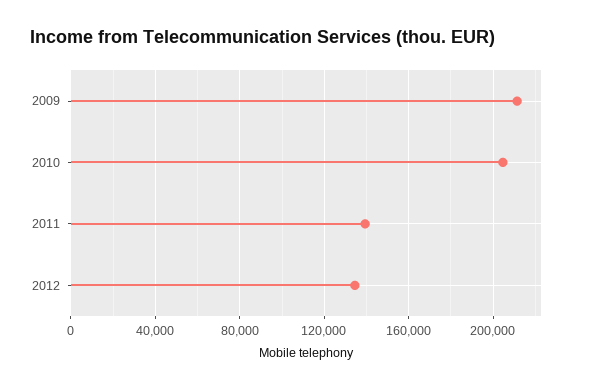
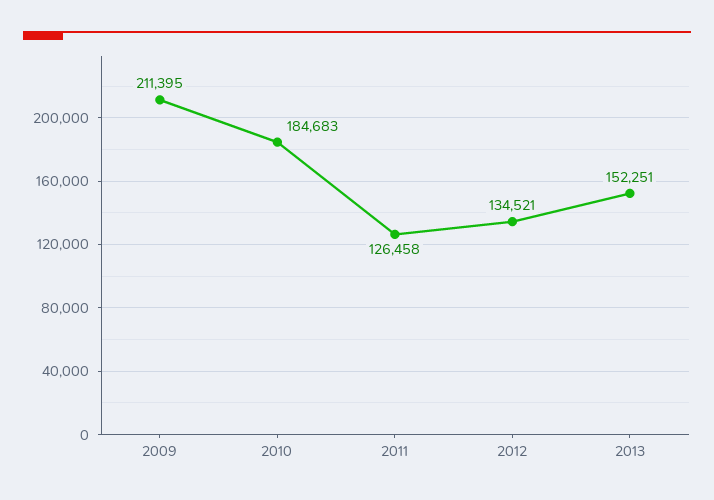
2010: 205000 -> 184683
2011: 140000 -> 126458
2013: none -> 152251

